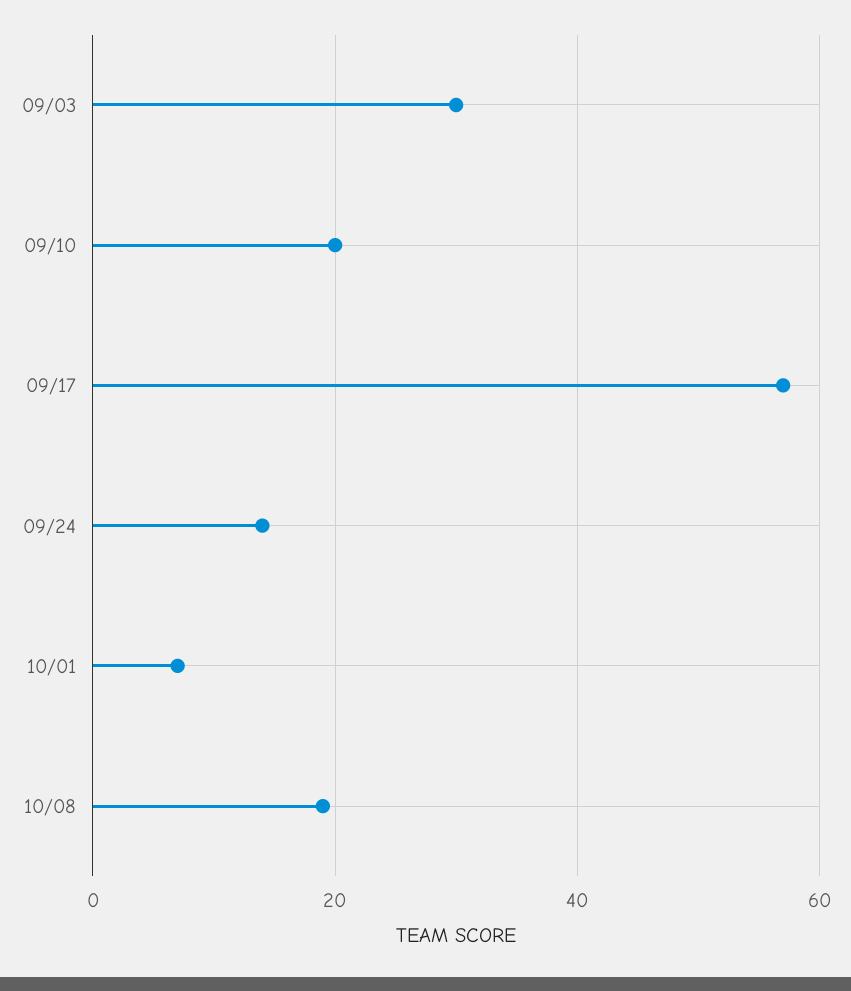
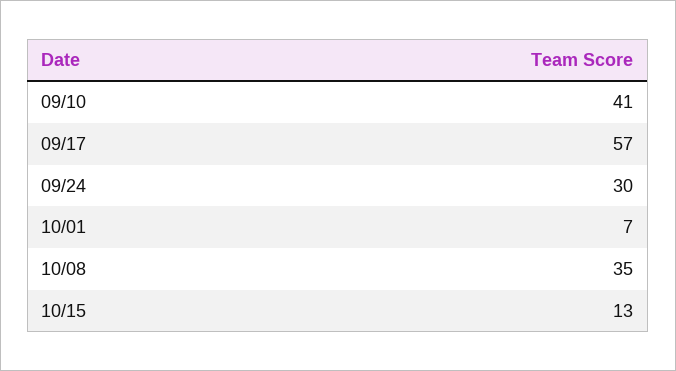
09/03: 30 -> none
09/10: 20 -> 41
09/24: 15 -> 30
10/08: 20 -> 35
10/15: none -> 13

